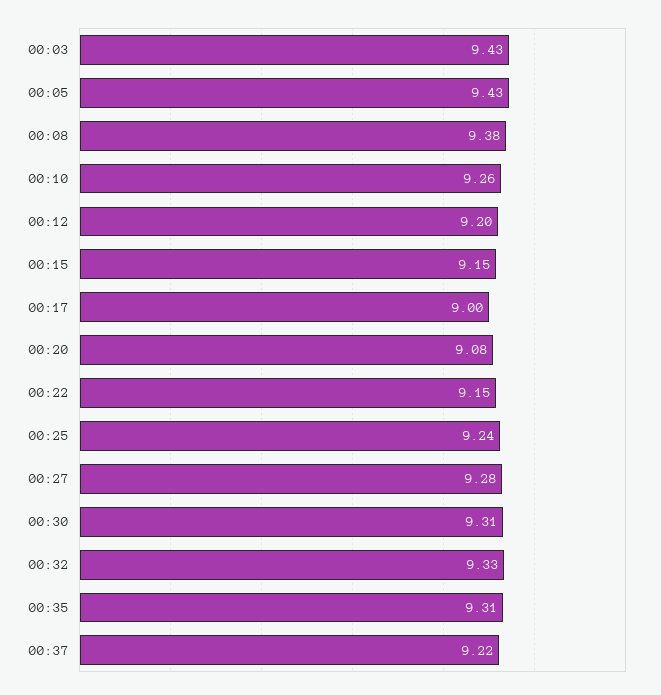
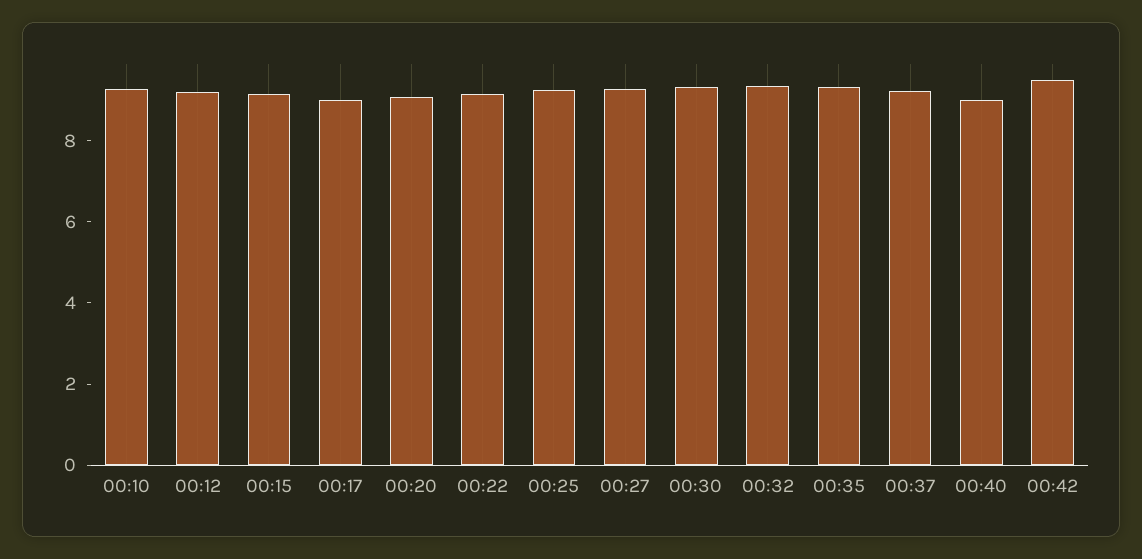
00:03: 9.43 -> none
00:05: 9.43 -> none
00:08: 9.38 -> none
00:40: none -> 9
00:42: none -> 9.5

